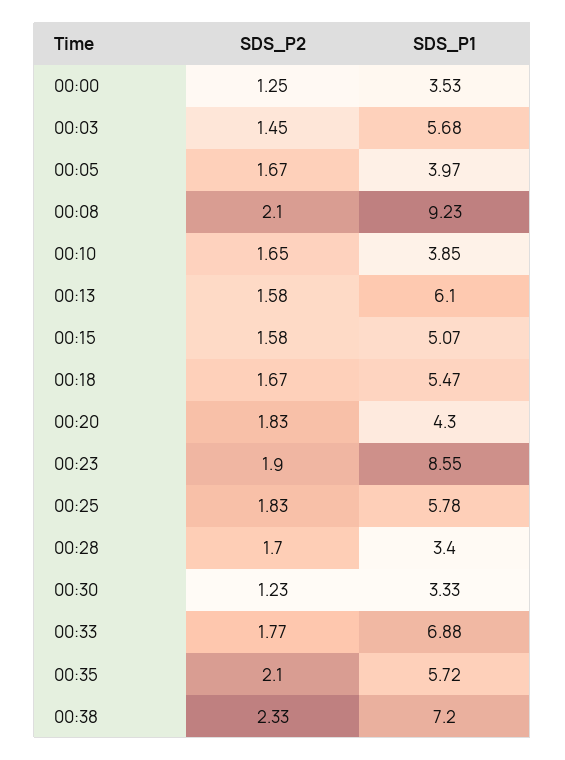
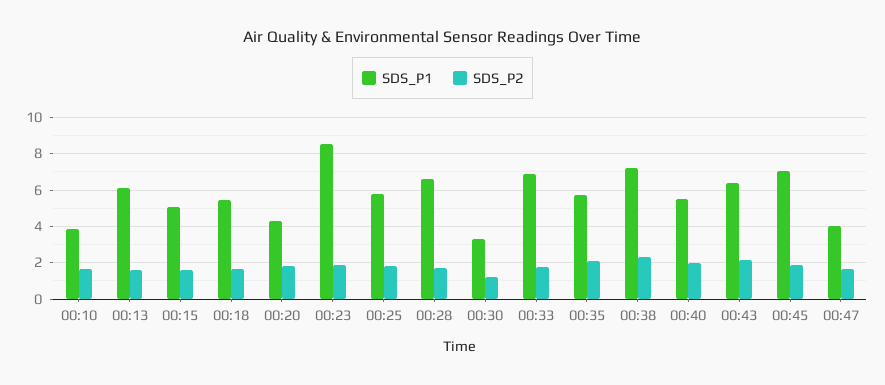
SDS_P2, 00:00: 1.25 -> none
SDS_P1, 00:00: 3.53 -> none
SDS_P2, 00:03: 1.45 -> none
SDS_P1, 00:03: 5.68 -> none
SDS_P2, 00:05: 1.67 -> none
SDS_P1, 00:05: 3.97 -> none
SDS_P2, 00:08: 2.1 -> none
SDS_P1, 00:08: 9.23 -> none
SDS_P1, 00:28: 3.4 -> 6.5
SDS_P1, 00:40: none -> 5.5
SDS_P2, 00:40: none -> 2
SDS_P1, 00:43: none -> 6.5
SDS_P2, 00:43: none -> 2
SDS_P1, 00:45: none -> 7
SDS_P2, 00:45: none -> 2
SDS_P1, 00:47: none -> 4
SDS_P2, 00:47: none -> 1.5

